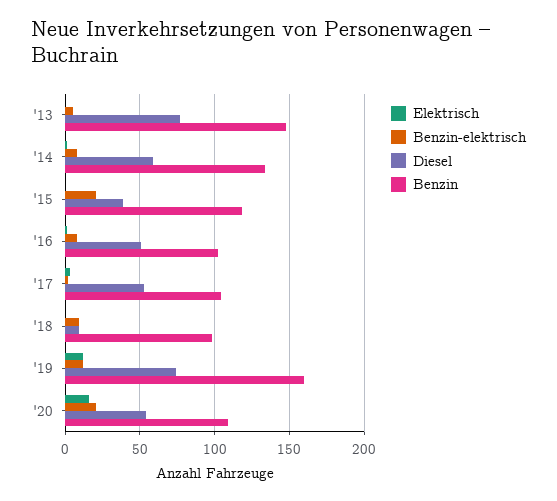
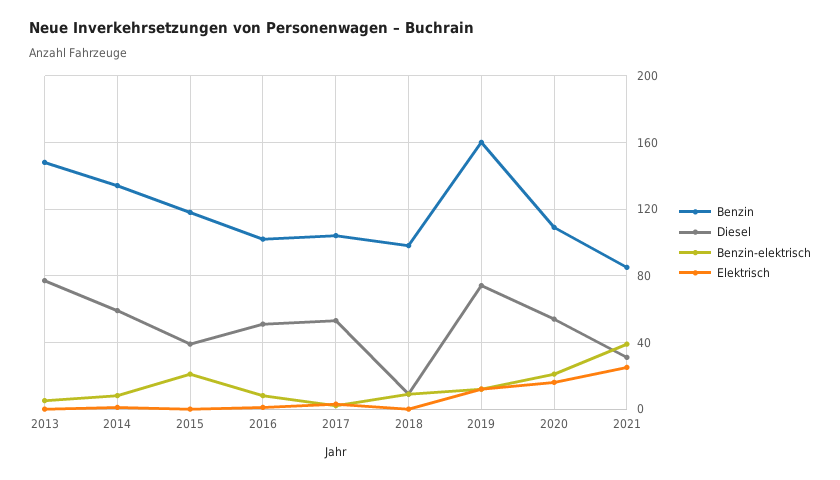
Benzin, 2021: none -> 85
Diesel, 2021: none -> 30
Benzin-elektrisch, 2021: none -> 40
Elektrisch, 2021: none -> 25

